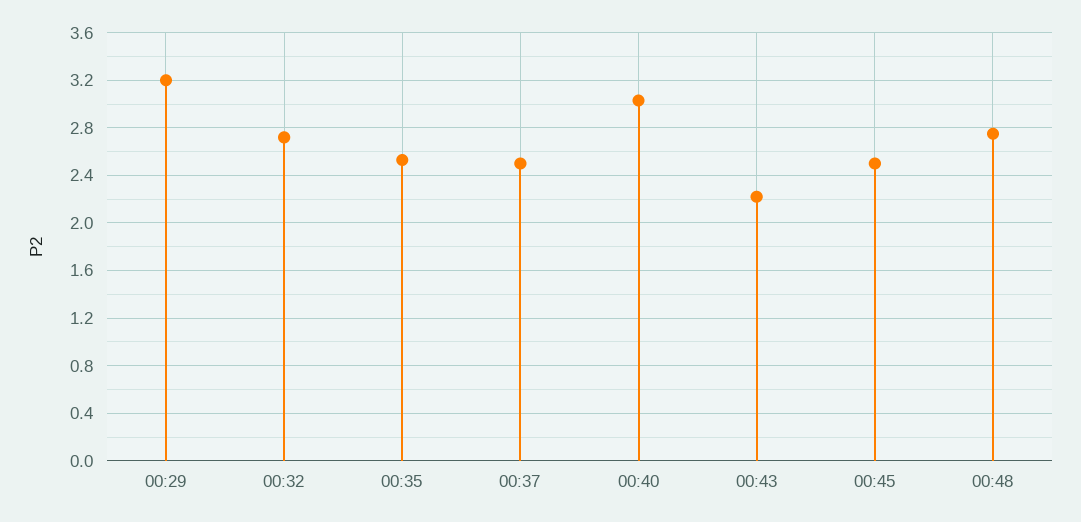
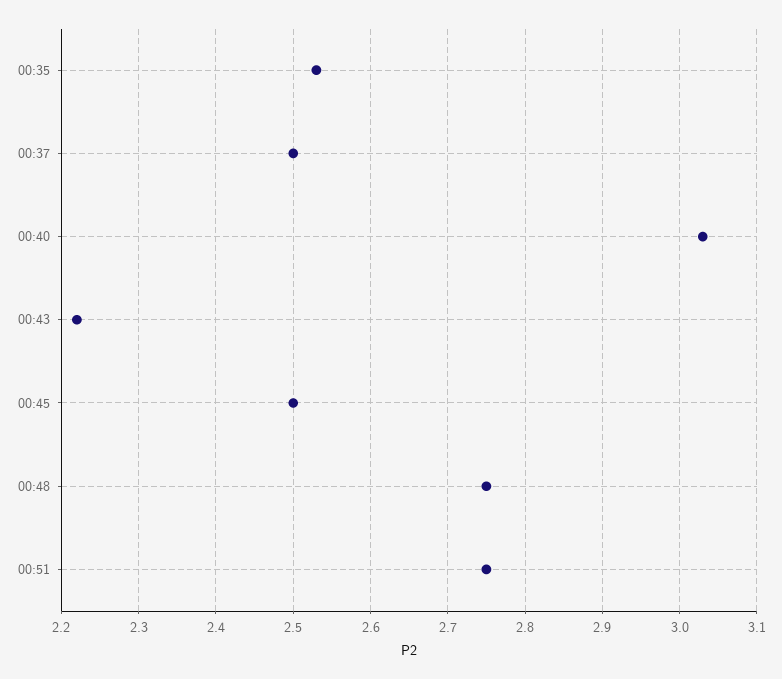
00:29: 3.2 -> none
00:32: 2.7 -> none
00:51: none -> 2.75

